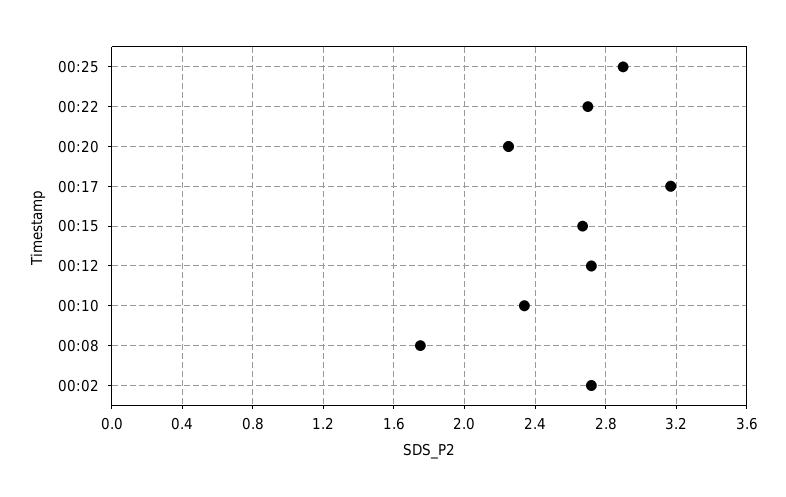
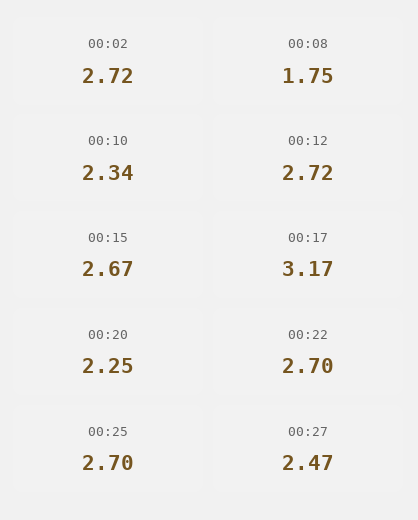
00:25: 2.9 -> 2.7
00:27: none -> 2.47

